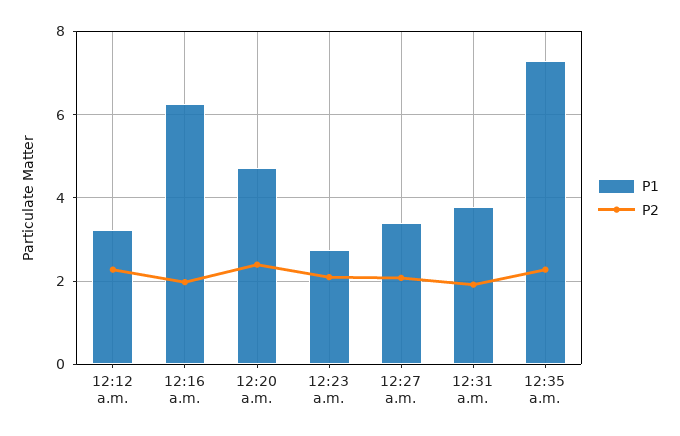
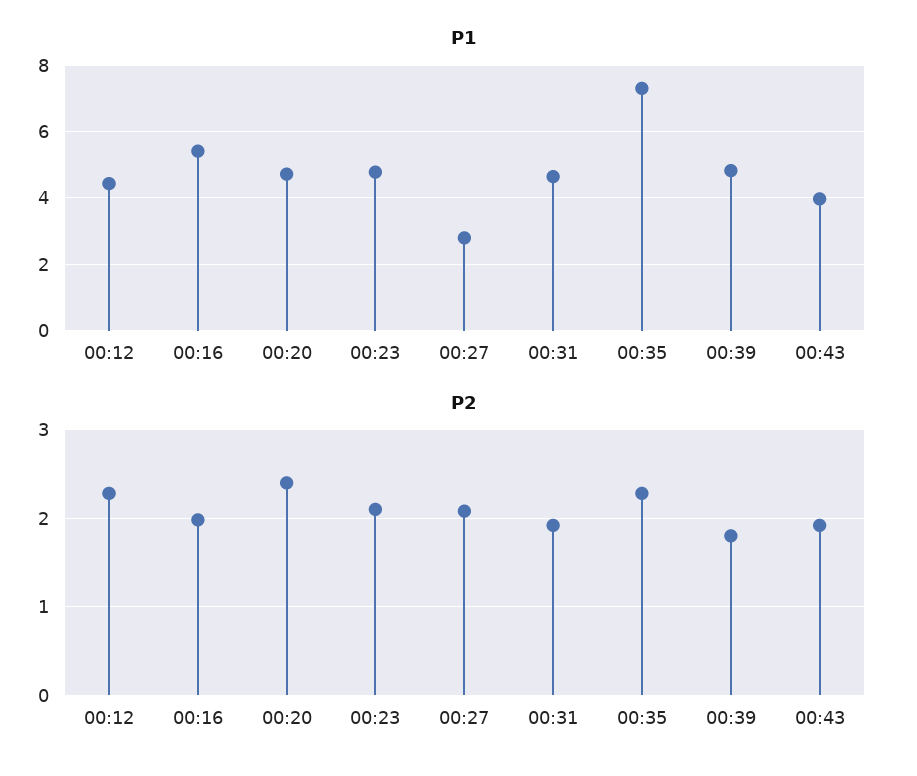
P1, 12:12 a.m.: 3.2 -> 4.4
P1, 12:16 a.m.: 6.2 -> 5.4
P1, 12:23 a.m.: 2.8 -> 4.8
P1, 12:27 a.m.: 3.4 -> 2.8
P1, 12:31 a.m.: 3.8 -> 4.6
P1, 00:39: none -> 4.8
P1, 00:43: none -> 4
P2, 00:39: none -> 1.8
P2, 00:43: none -> 1.9

